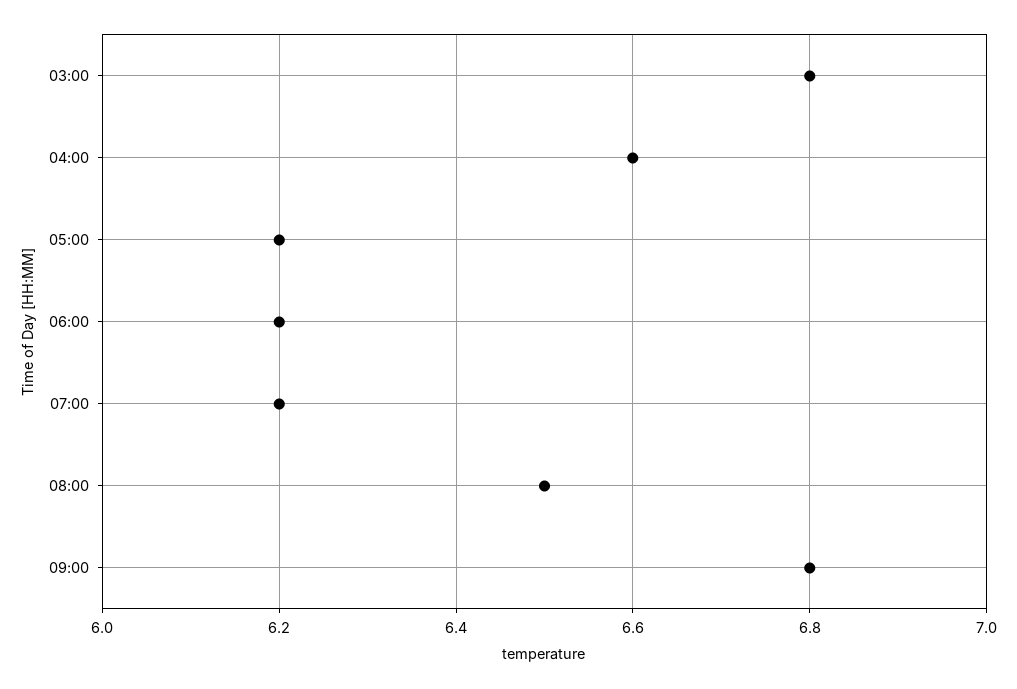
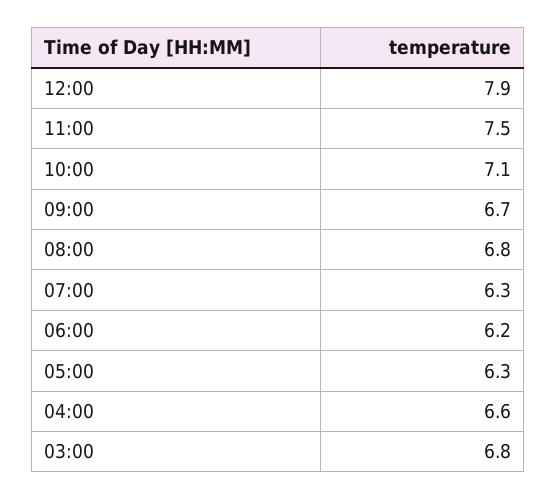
05:00: 6.2 -> 6.3
07:00: 6.2 -> 6.3
08:00: 6.5 -> 6.8
09:00: 6.8 -> 6.7
12:00: none -> 7.9
11:00: none -> 7.5
10:00: none -> 7.1

